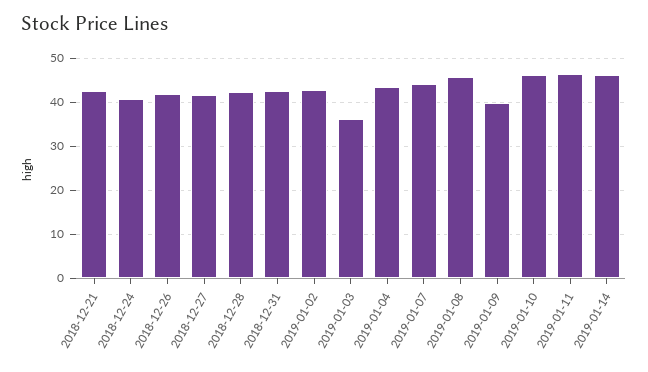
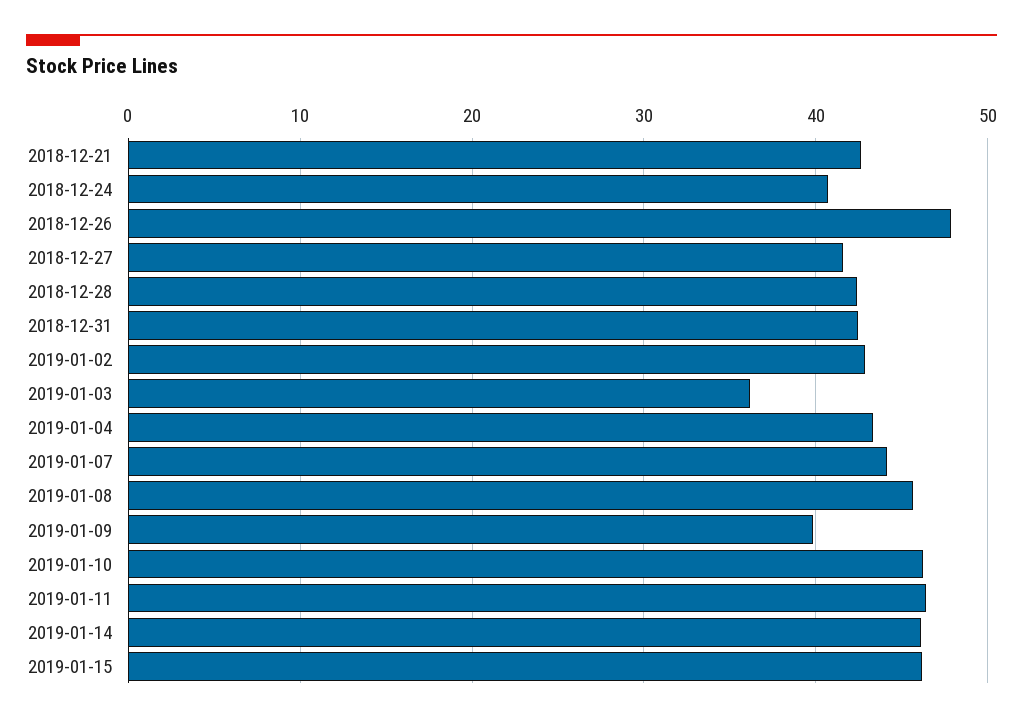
2018-12-26: 42 -> 48
2019-01-15: none -> 46

